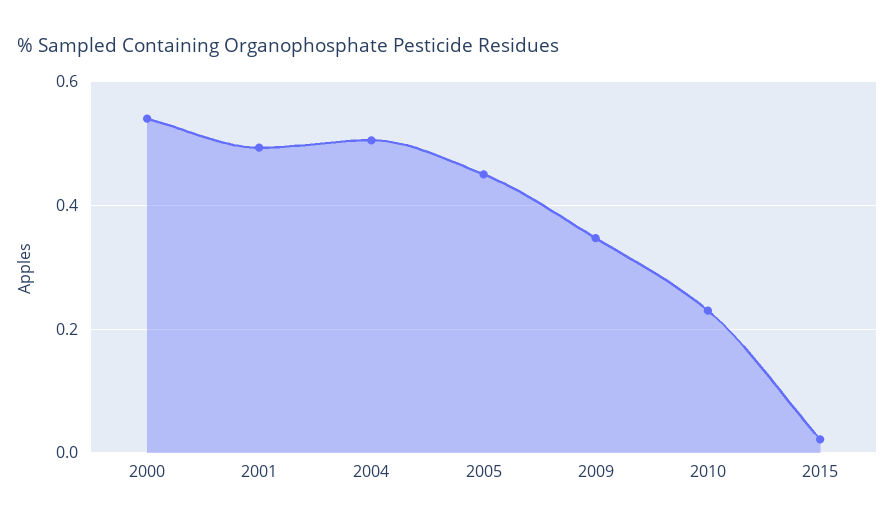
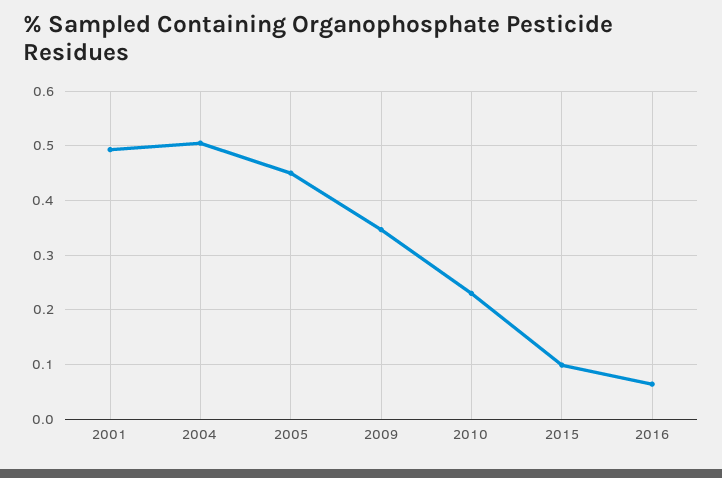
2000: 0.54 -> none
2015: 0.02 -> 0.1
2016: none -> 0.06

